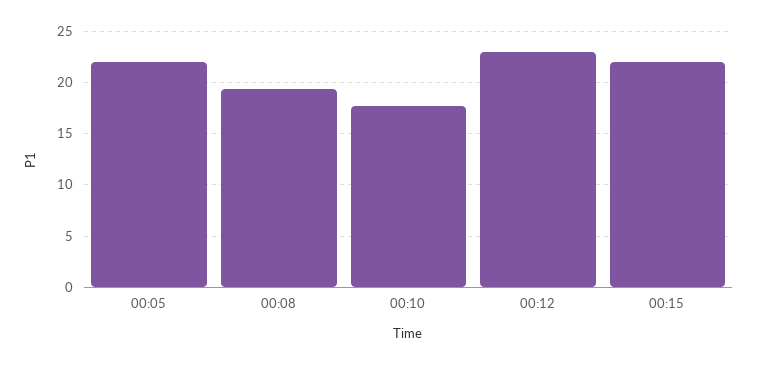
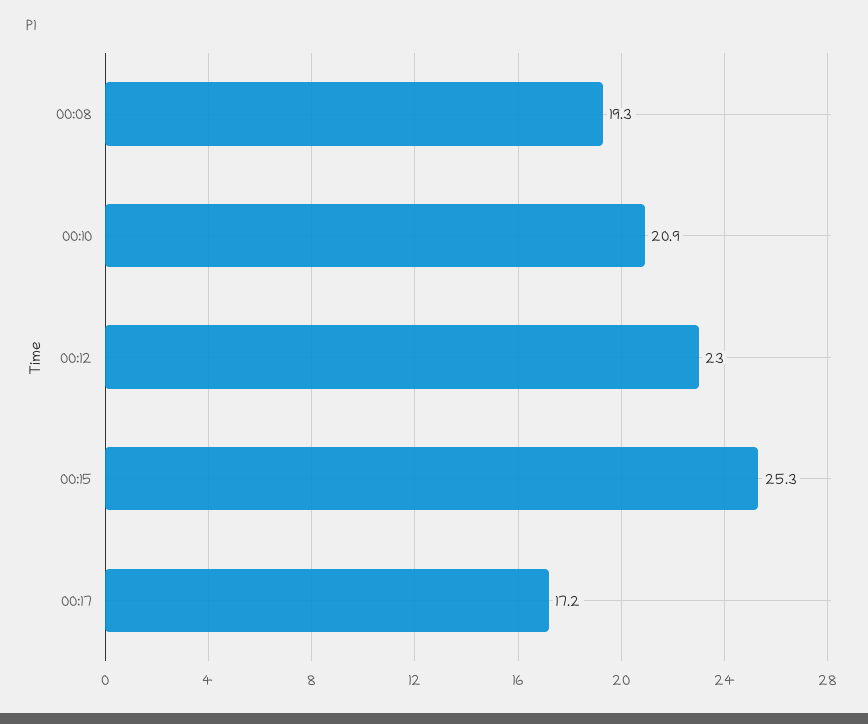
00:05: 22 -> none
00:10: 18 -> 20.9
00:15: 22 -> 25.3
00:17: none -> 17.2

